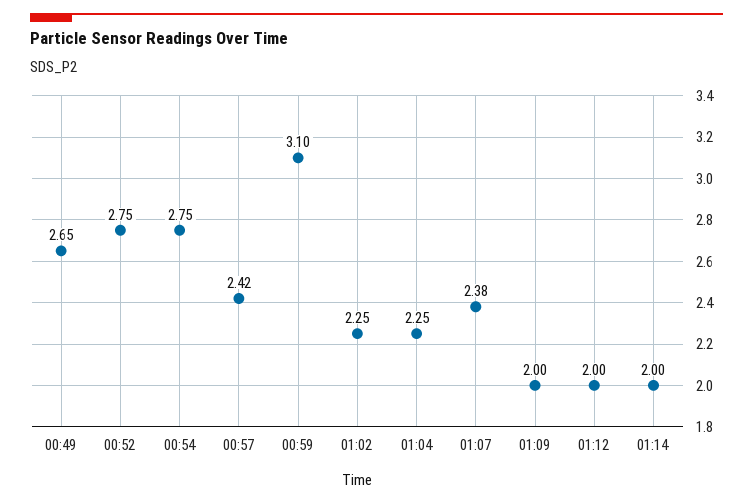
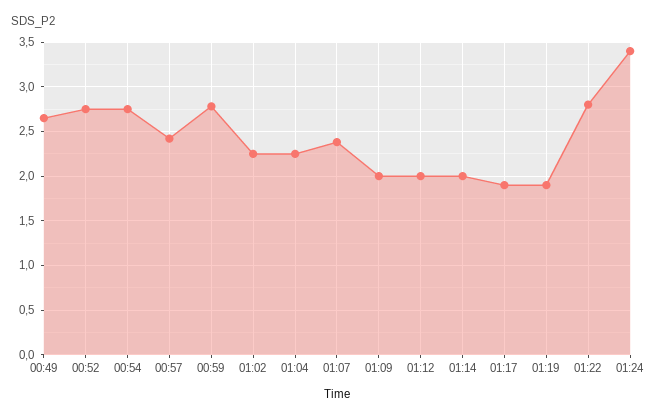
00:59: 3.1 -> 2.8
01:17: none -> 1.9
01:19: none -> 1.9
01:22: none -> 2.8
01:24: none -> 3.4

